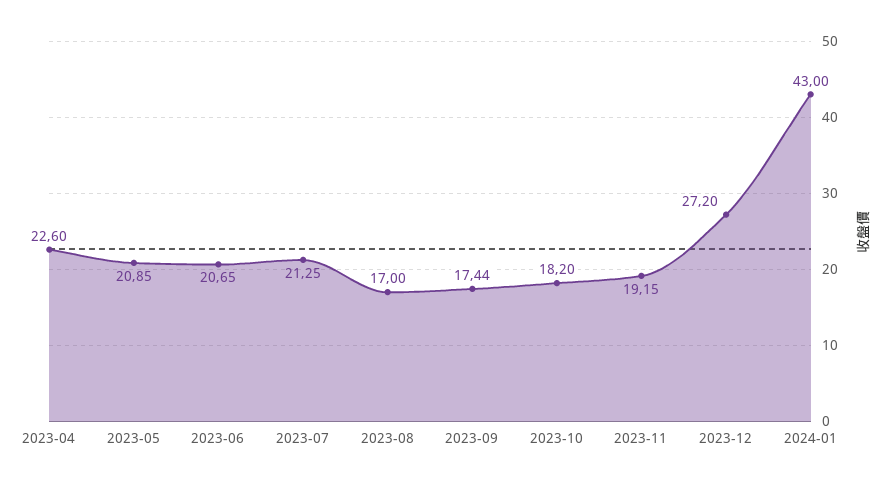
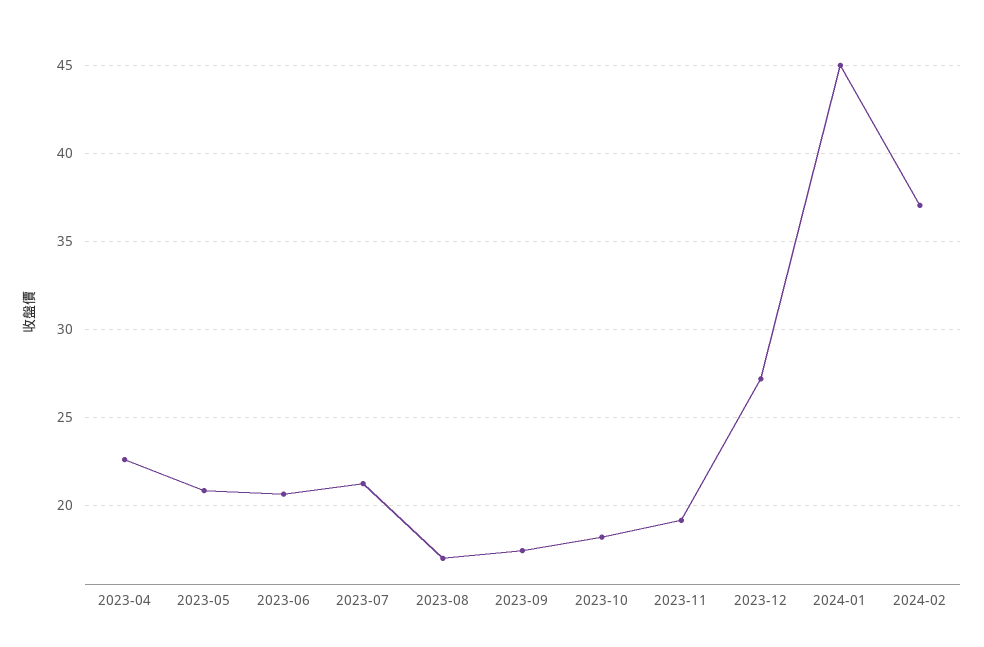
2024-01: 43 -> 45
2024-02: none -> 37

